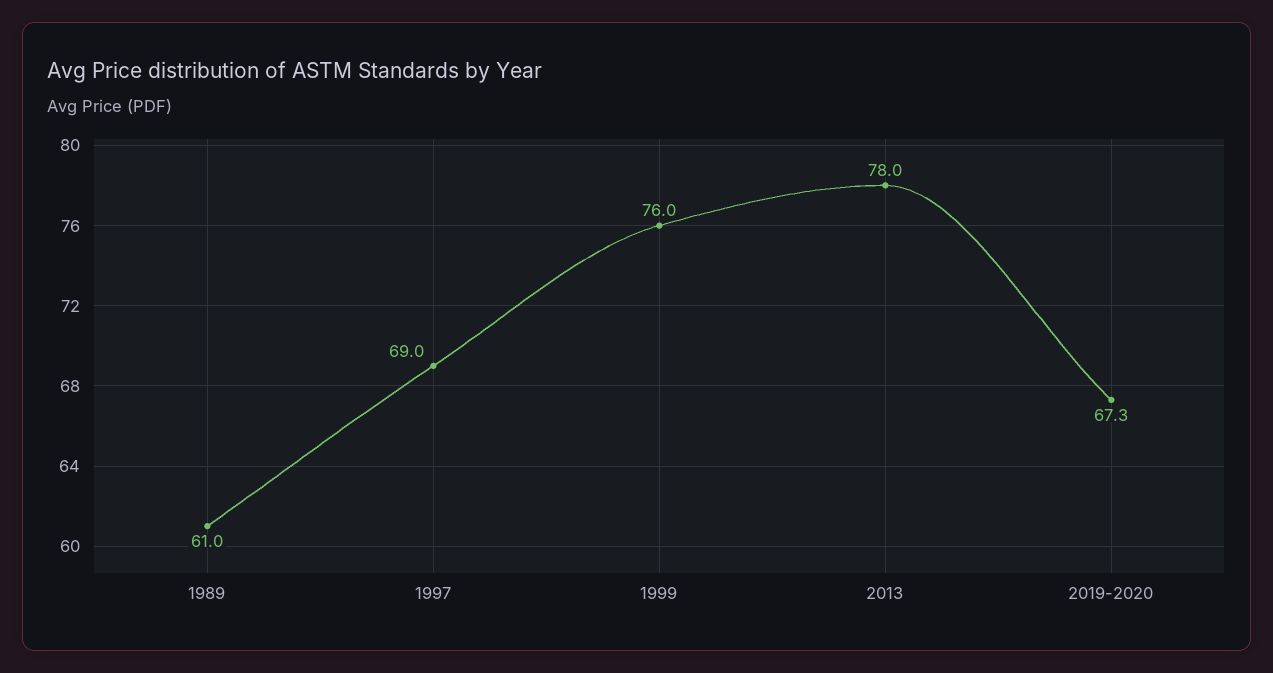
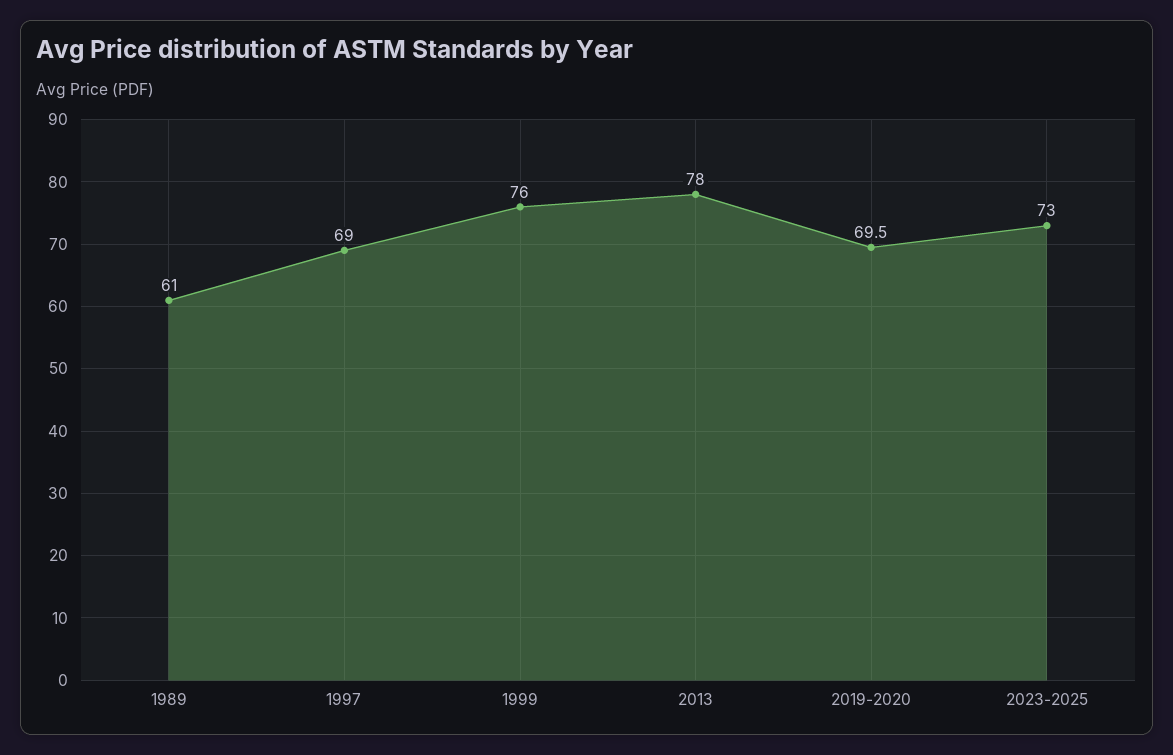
2019-2020: 67.3 -> 69.5
2023-2025: none -> 73

